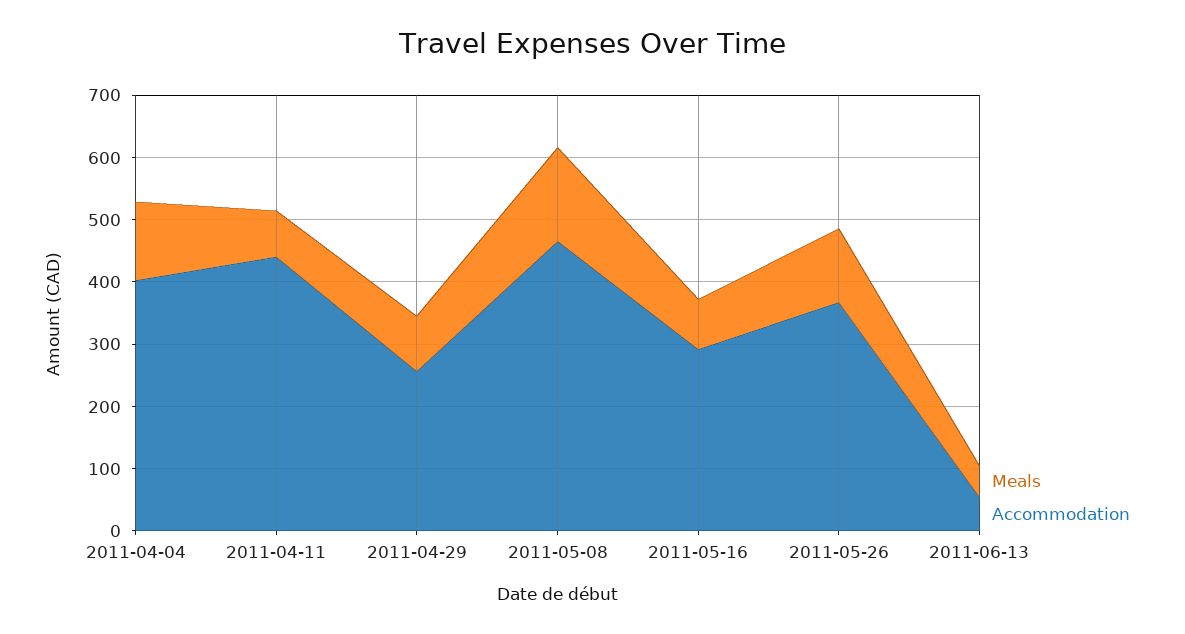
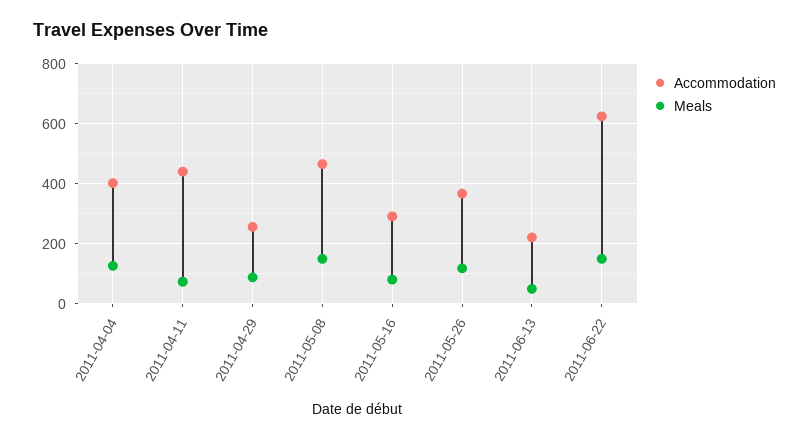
Accommodation, 2011-06-13: 60 -> 225
Accommodation, 2011-06-22: none -> 625
Meals, 2011-06-22: none -> 150

